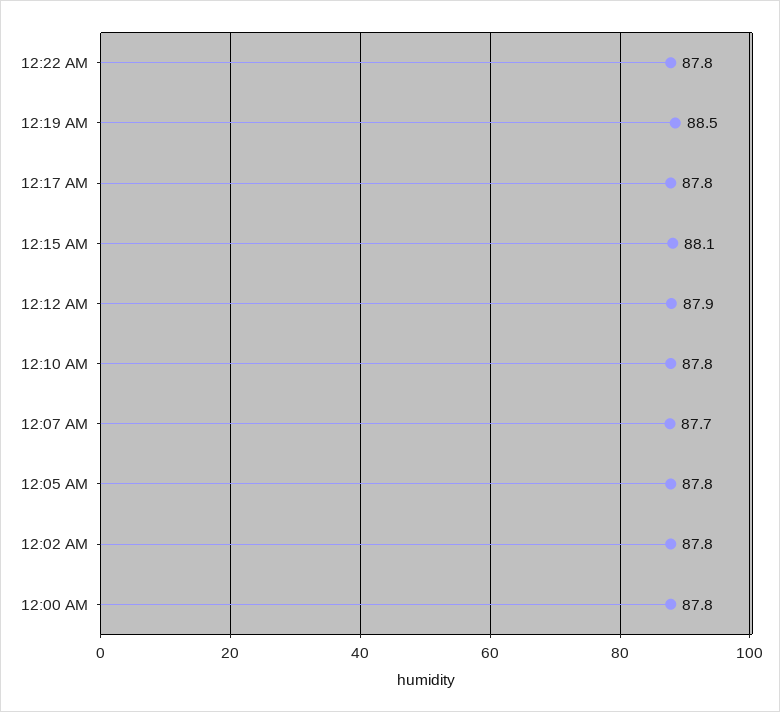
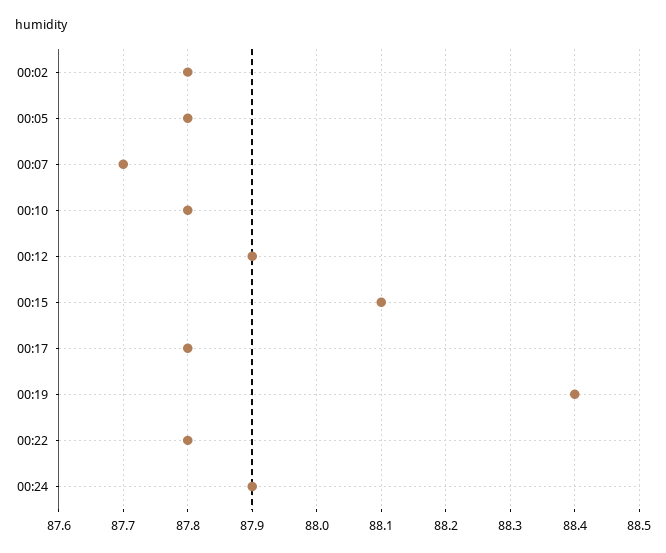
12:19 AM: 88.5 -> 88.4
12:00 AM: 87.8 -> none
00:24: none -> 87.9

